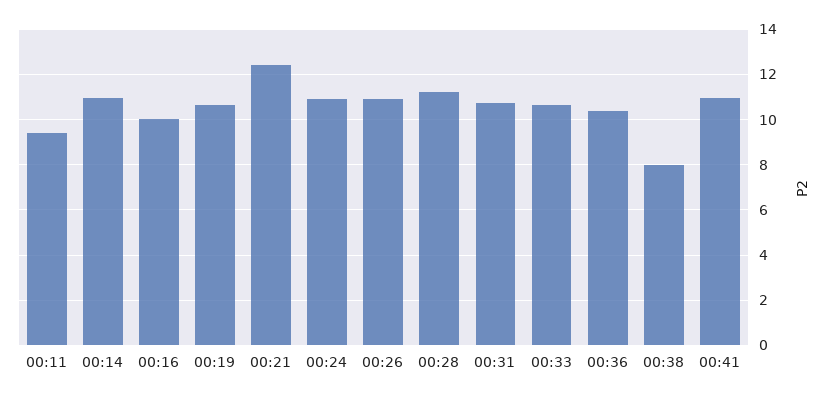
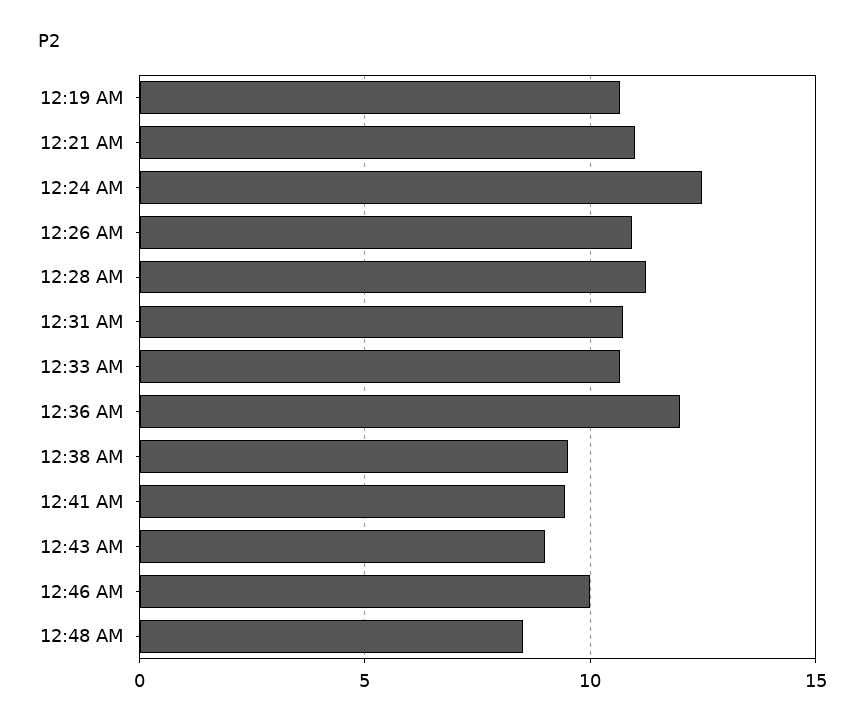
00:11: 9.5 -> none
00:14: 11 -> none
00:16: 10 -> none
00:21: 12.5 -> 11
00:24: 11 -> 12.5
00:36: 10.5 -> 12
00:38: 8 -> 9.5
00:41: 11 -> 9.5
12:43 AM: none -> 9
12:46 AM: none -> 10
12:48 AM: none -> 8.5

